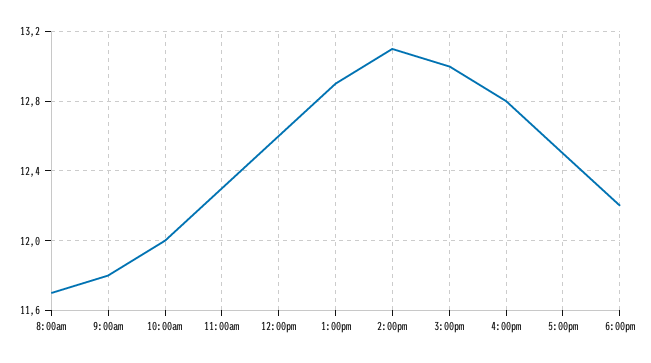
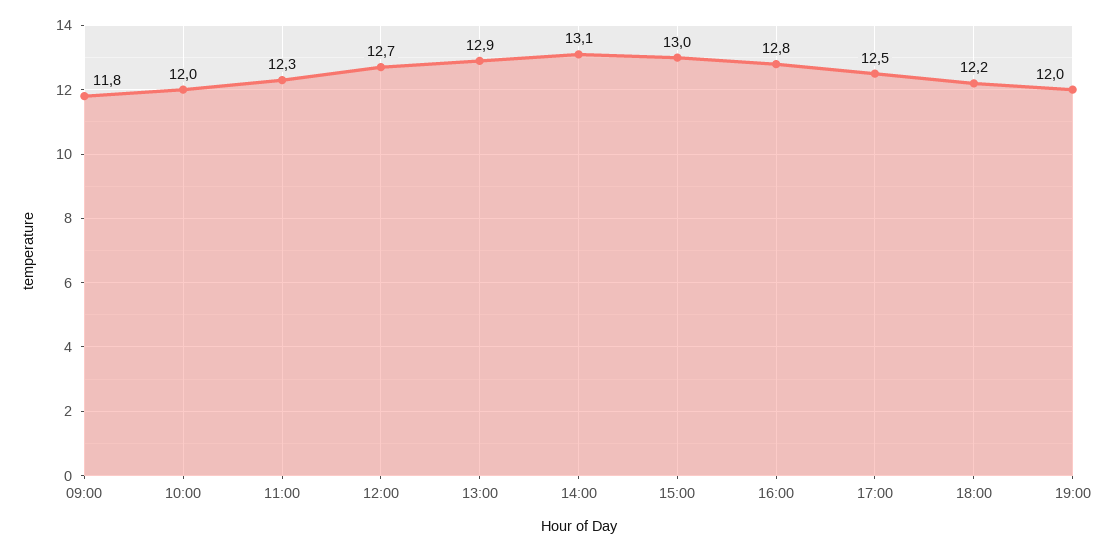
8:00am: 11.7 -> none
12:00pm: 12.6 -> 12.7
19:00: none -> 12

